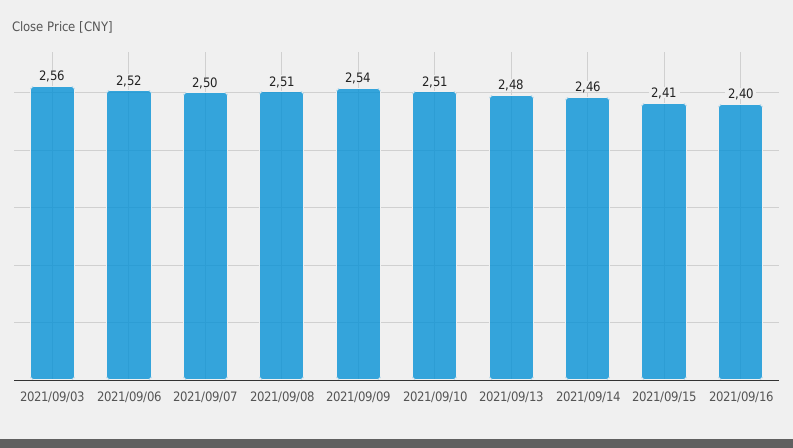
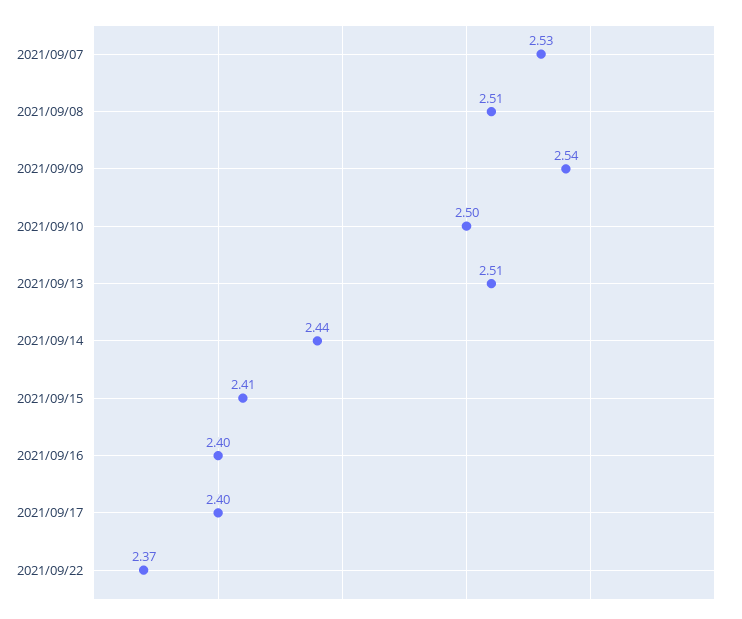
2021/09/03: 2.56 -> none
2021/09/06: 2.52 -> none
2021/09/07: 2.5 -> 2.53
2021/09/10: 2.51 -> 2.5
2021/09/13: 2.48 -> 2.51
2021/09/14: 2.46 -> 2.44
2021/09/17: none -> 2.4
2021/09/22: none -> 2.37

